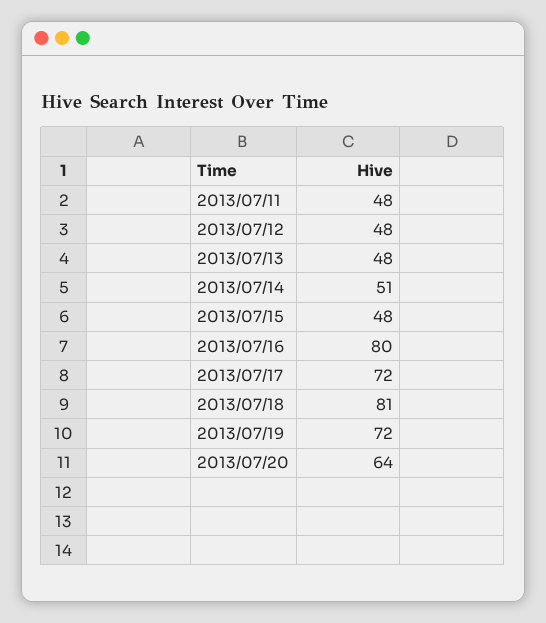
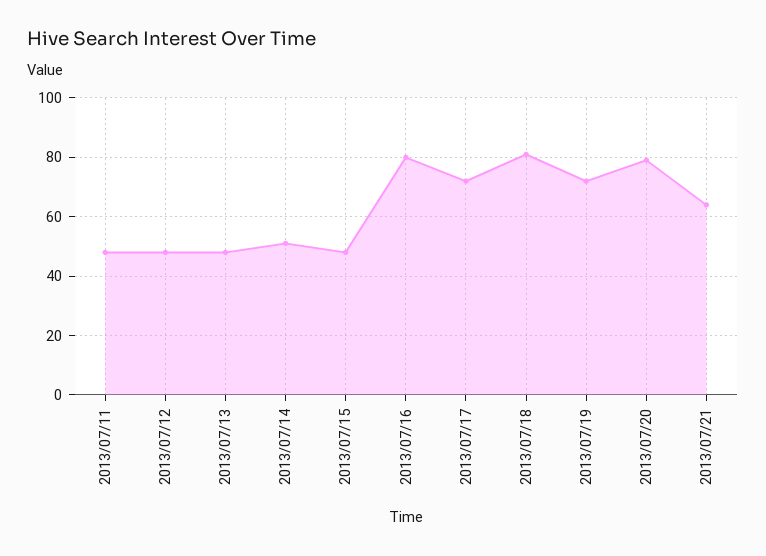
2013/07/20: 64 -> 80
2013/07/21: none -> 65

